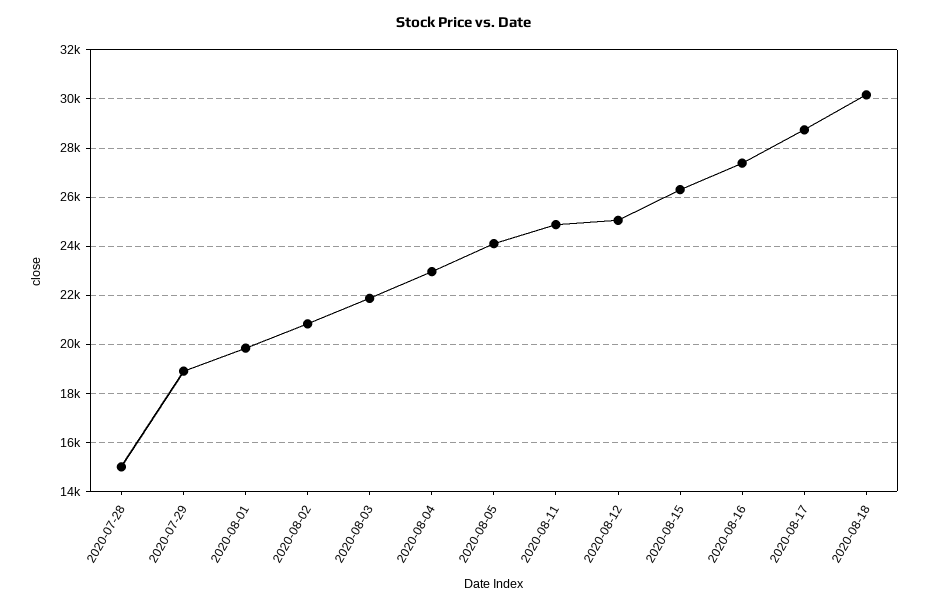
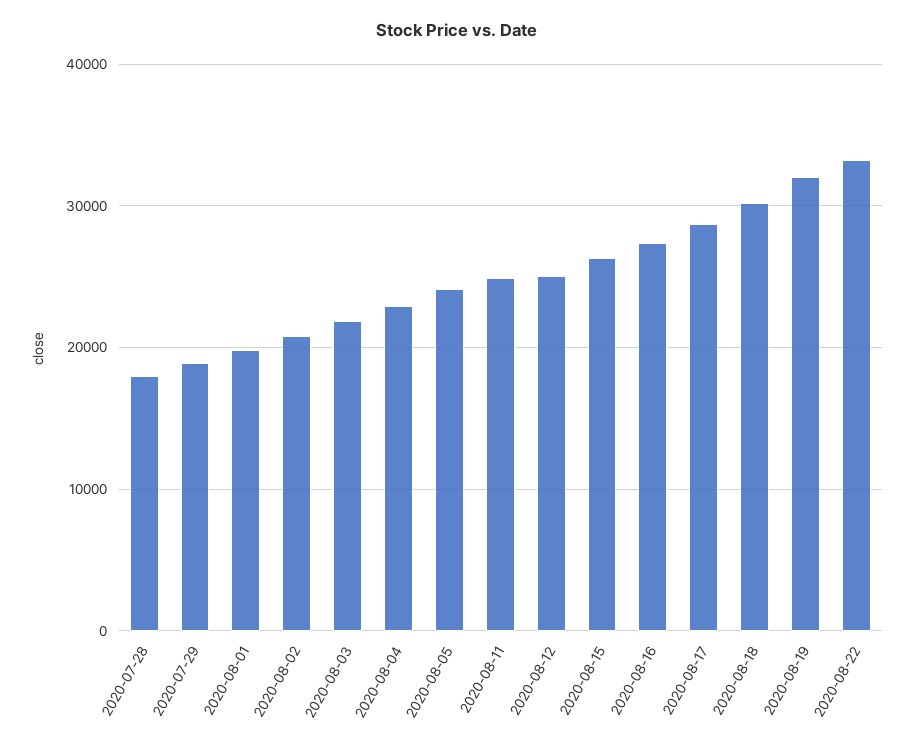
2020-07-28: 15000 -> 18000
2020-08-19: none -> 32000
2020-08-22: none -> 33000

